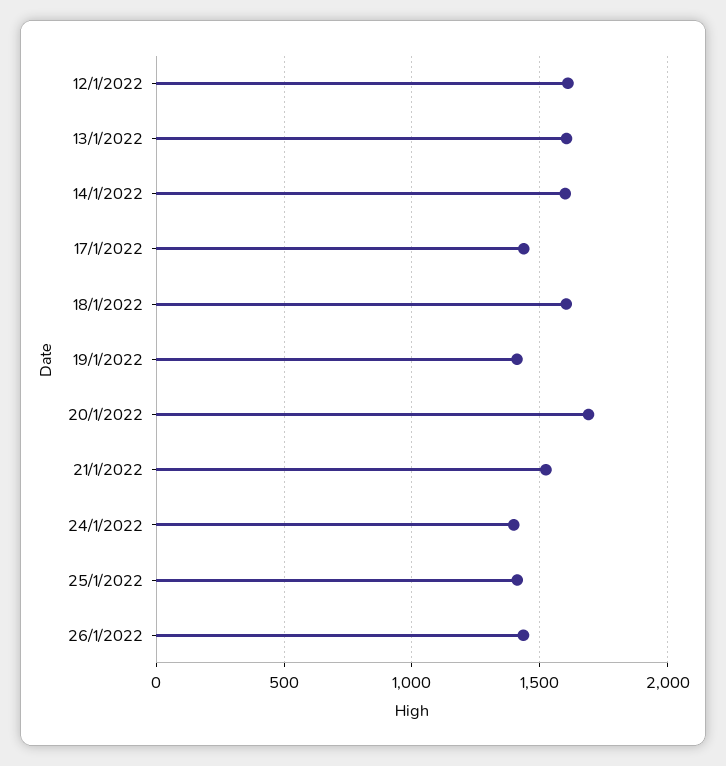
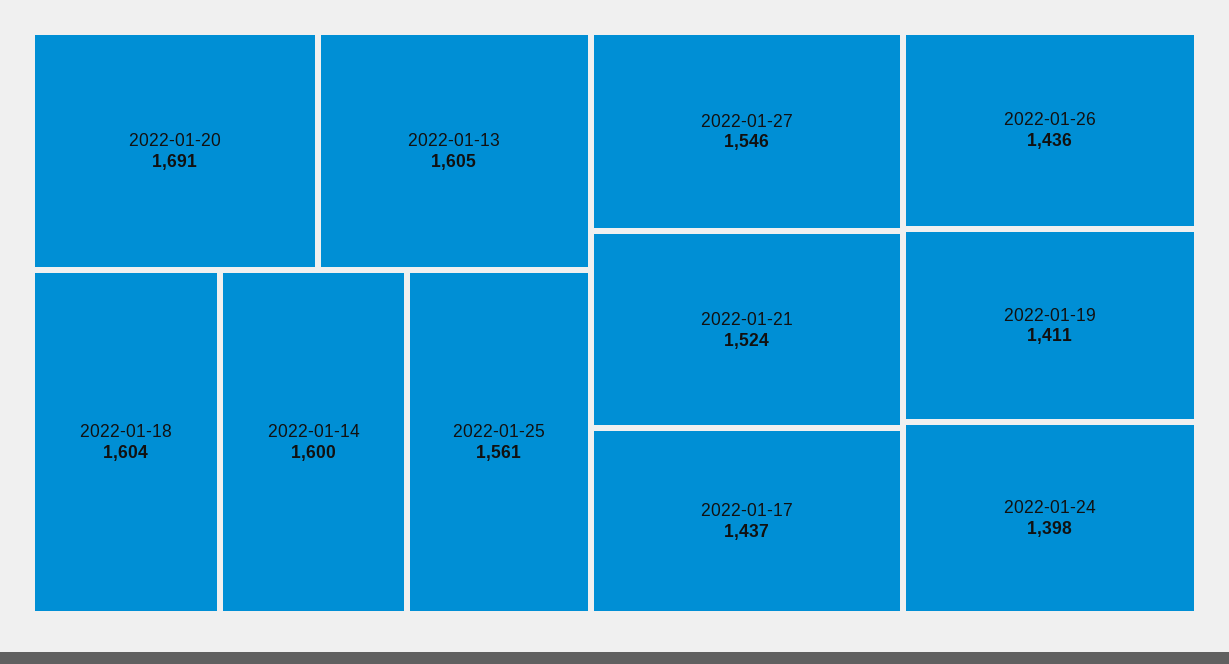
12/1/2022: 1600 -> none
25/1/2022: 1400 -> 1561
2022-01-27: none -> 1546

